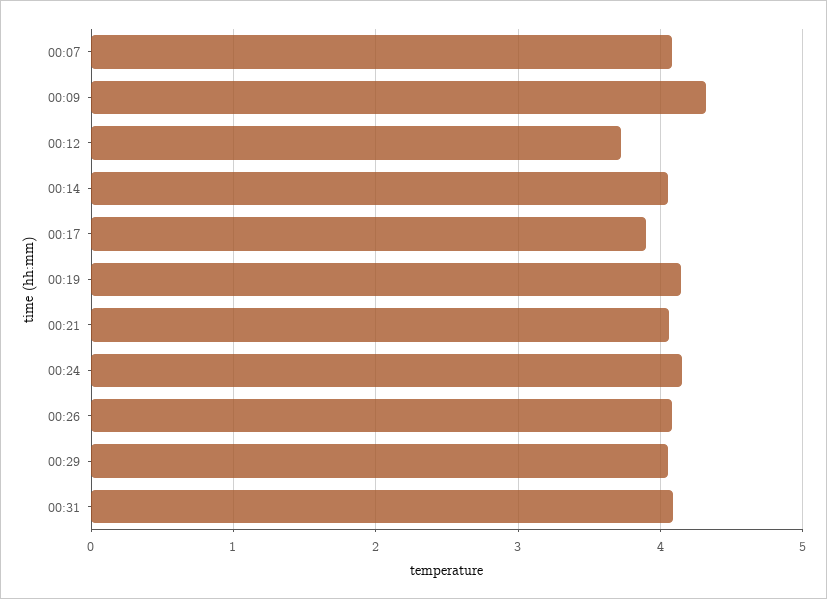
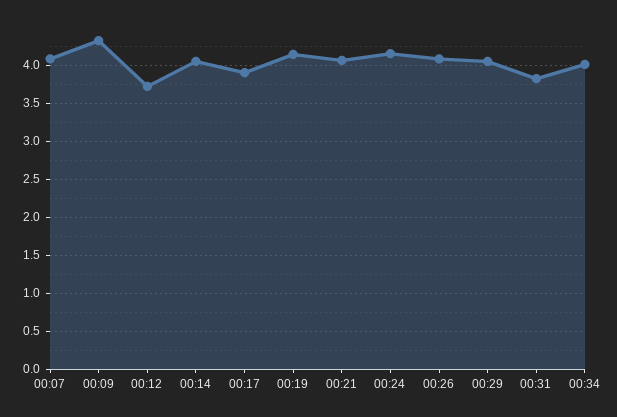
00:31: 4.1 -> 3.8
00:34: none -> 4

